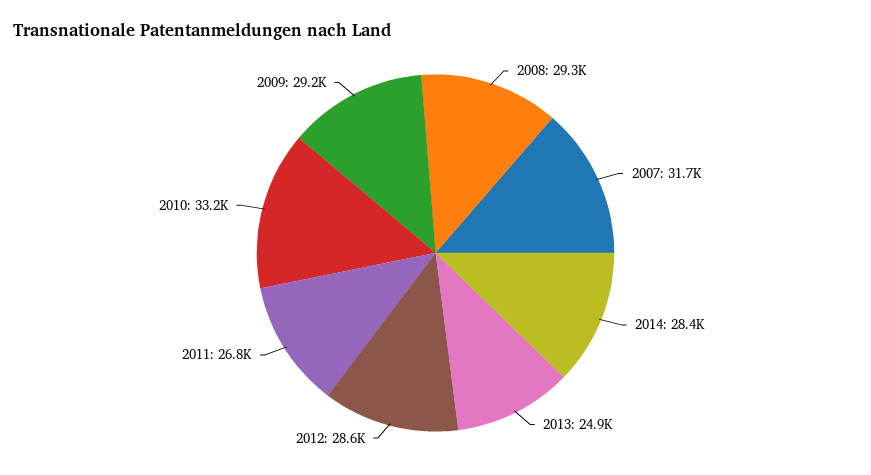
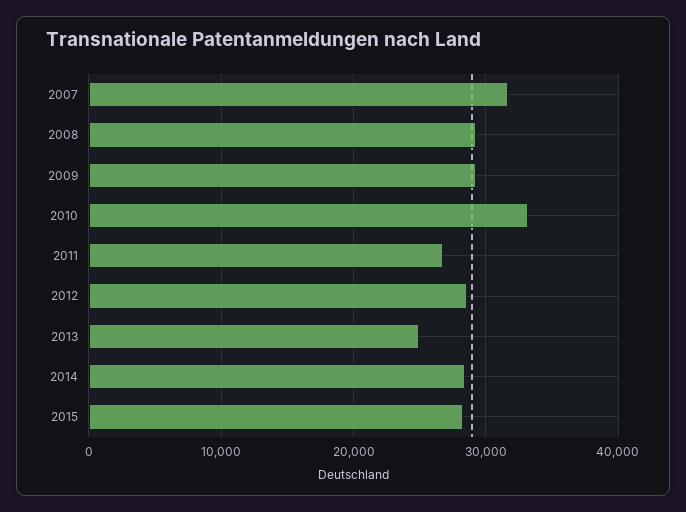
2015: none -> 28000

